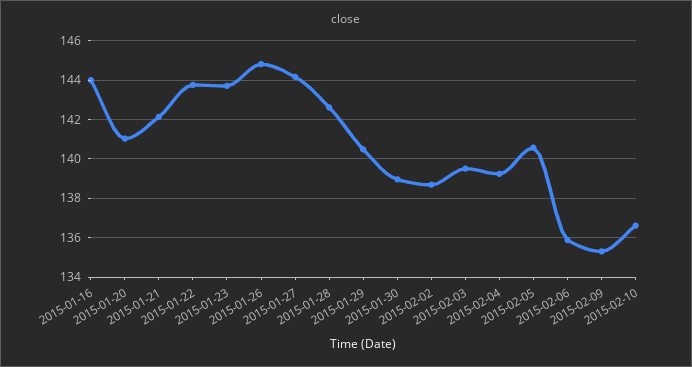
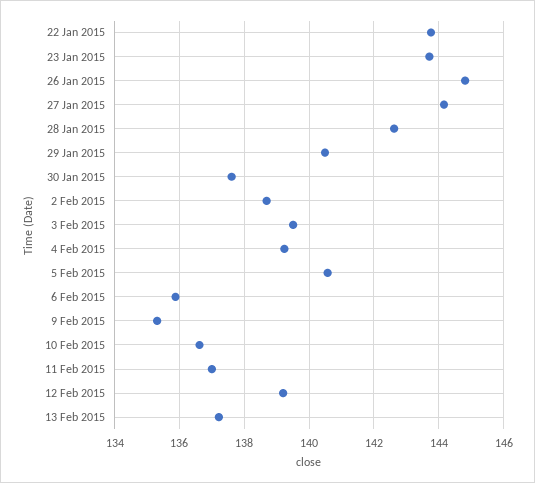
2015-01-16: 144 -> none
2015-01-20: 141 -> none
2015-01-21: 142 -> none
2015-01-30: 139 -> 137.6
11 Feb 2015: none -> 137
12 Feb 2015: none -> 139.2
13 Feb 2015: none -> 137.2

